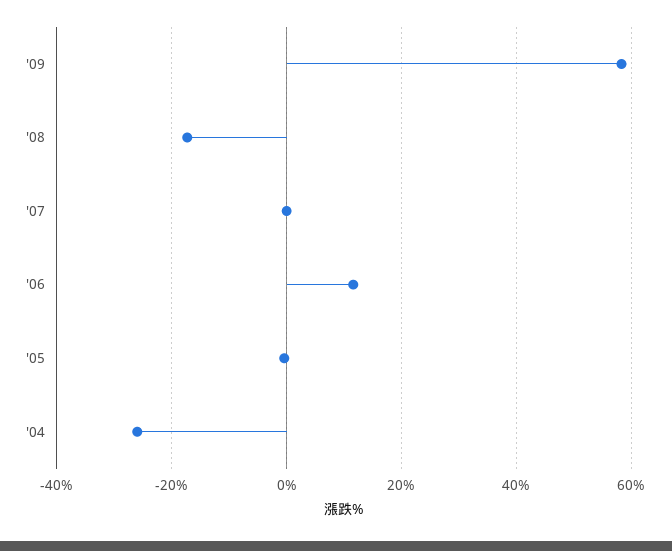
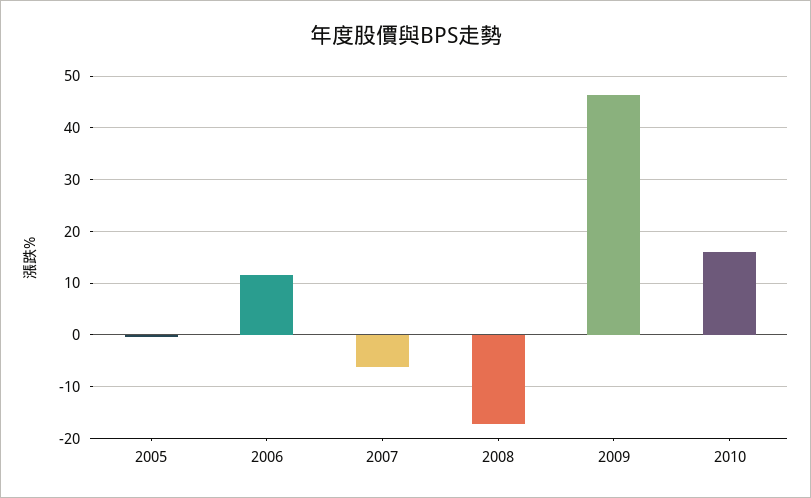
'09: 58 -> 46
'07: 0 -> -6
'04: -26 -> none
2010: none -> 16

